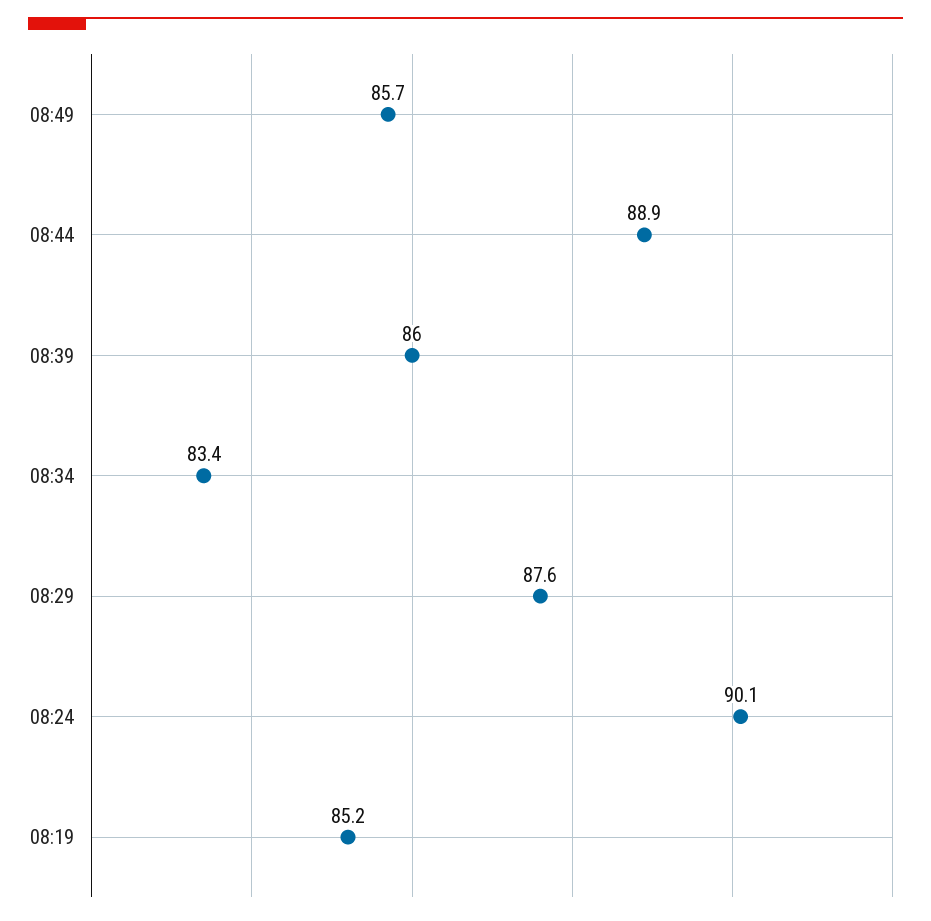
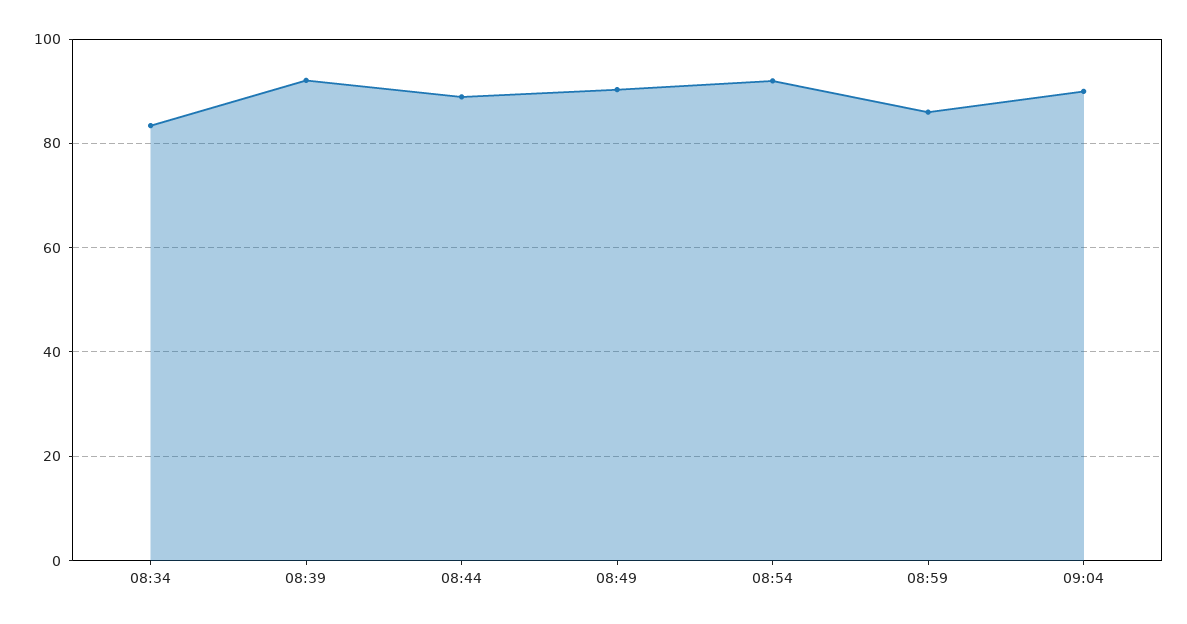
08:49: 85.7 -> 90
08:39: 86 -> 92
08:29: 87.6 -> none
08:24: 90.1 -> none
08:19: 85.2 -> none
08:54: none -> 92
08:59: none -> 86
09:04: none -> 90

